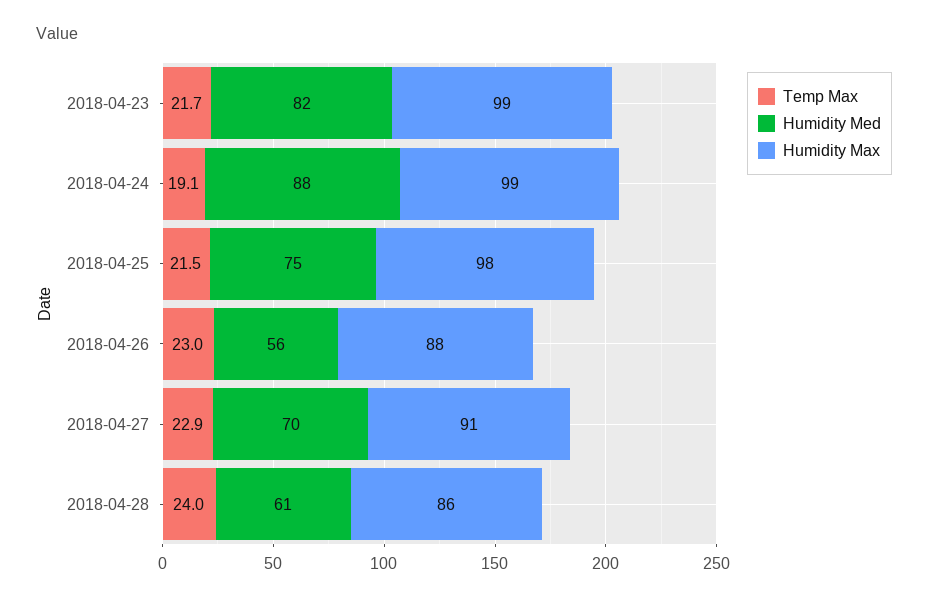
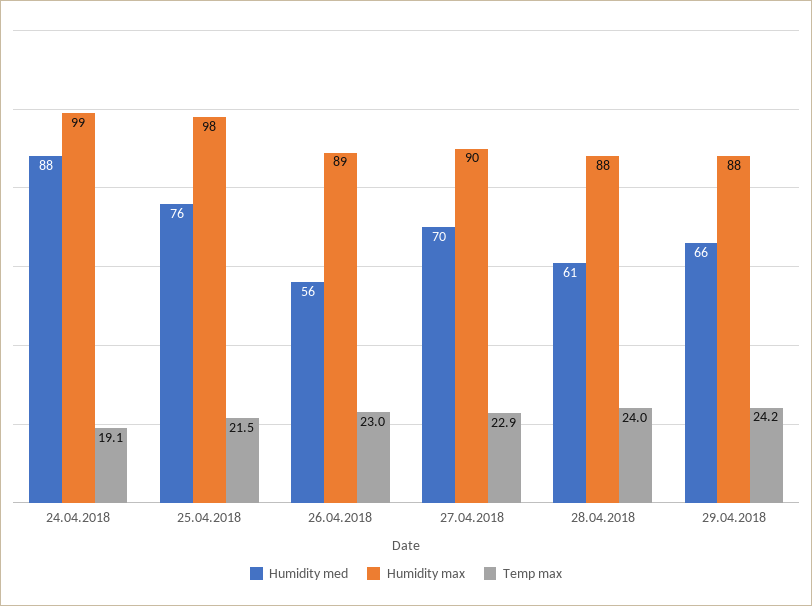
Temp Max, 2018-04-23: 21.7 -> none
Humidity Med, 2018-04-23: 82 -> none
Humidity Max, 2018-04-23: 99 -> none
Humidity Med, 2018-04-25: 75 -> 76
Humidity Max, 2018-04-26: 88 -> 89
Humidity Max, 2018-04-27: 91 -> 90
Humidity Max, 2018-04-28: 86 -> 88
Humidity Med, 29.04.2018: none -> 66
Humidity Max, 29.04.2018: none -> 88
Temp Max, 29.04.2018: none -> 24.2

